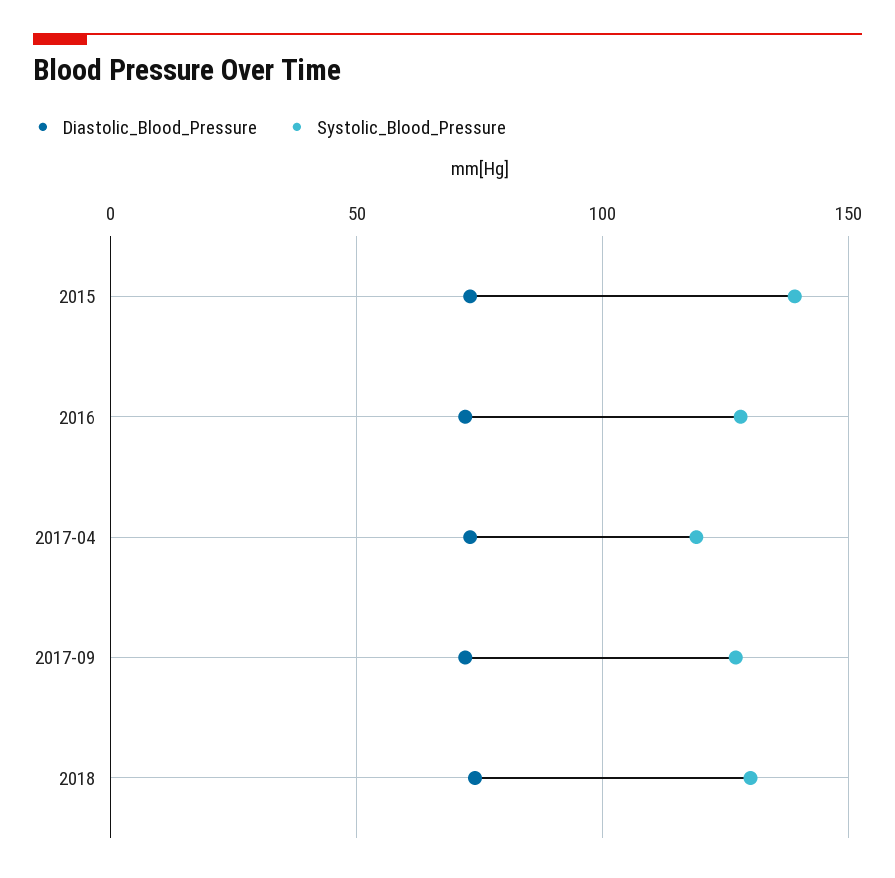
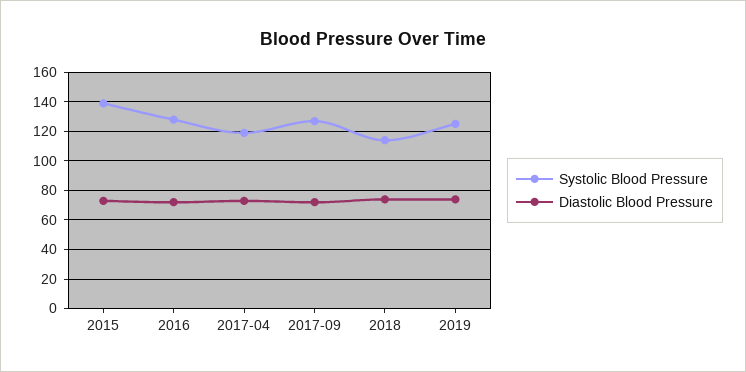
Systolic_Blood_Pressure, 2018: 130 -> 115
Systolic_Blood_Pressure, 2019: none -> 125
Diastolic_Blood_Pressure, 2019: none -> 75

